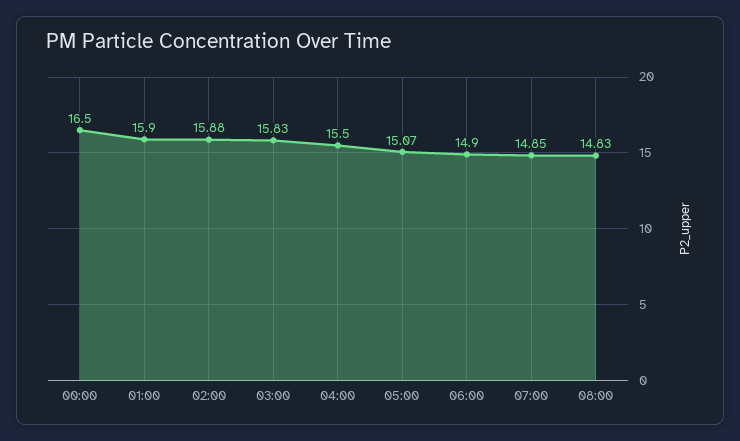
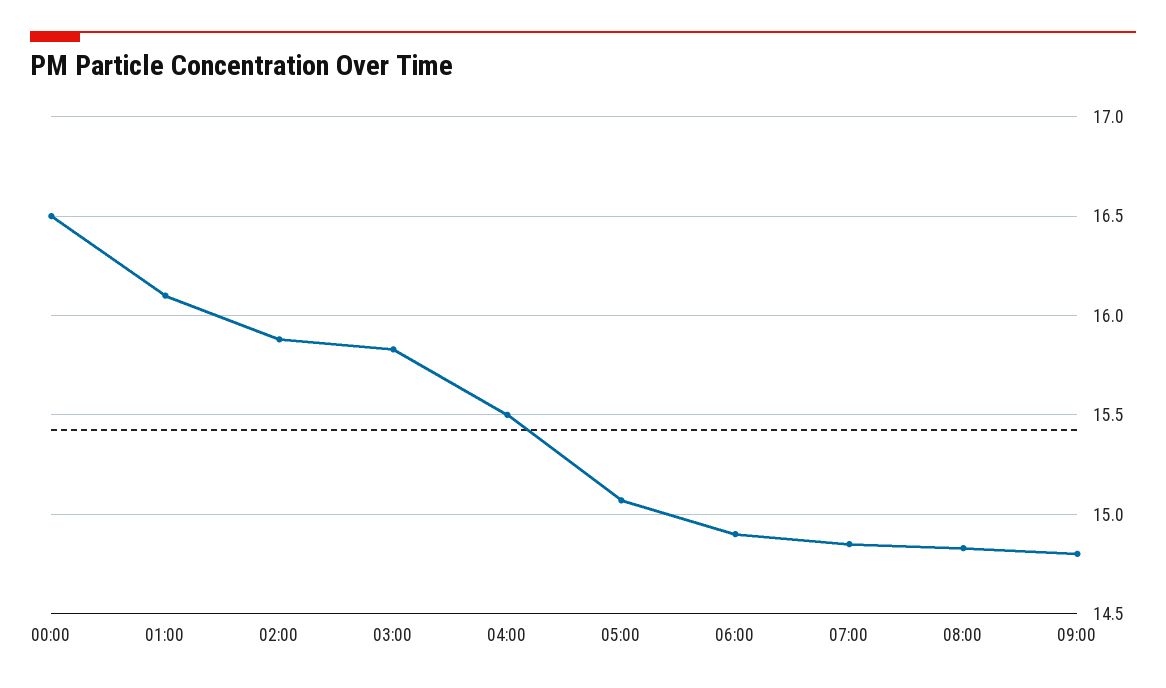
01:00: 15.9 -> 16.1
09:00: none -> 14.8

